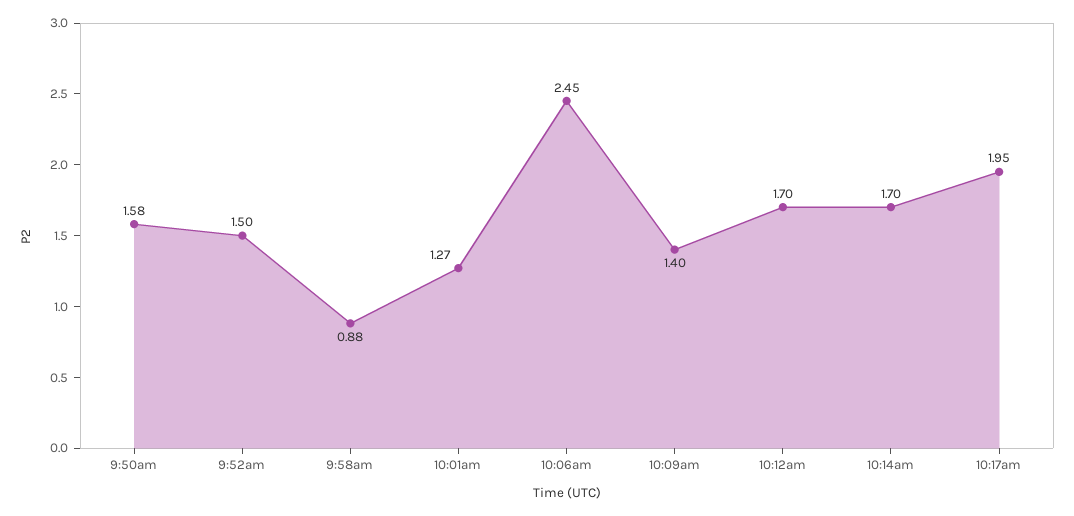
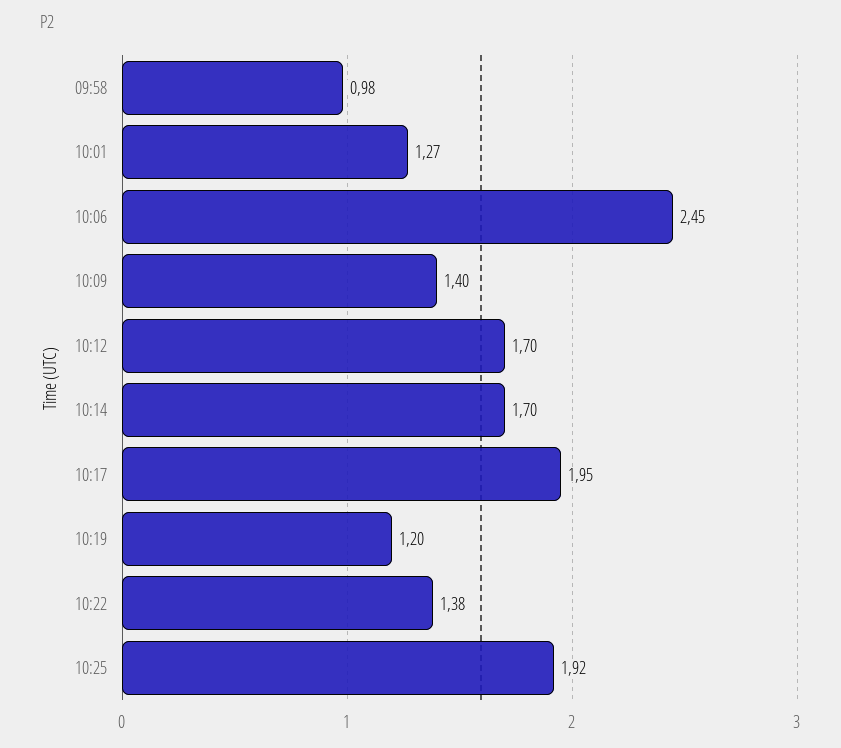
9:50am: 1.58 -> none
9:52am: 1.5 -> none
9:58am: 0.88 -> 0.98
10:19: none -> 1.2
10:22: none -> 1.38
10:25: none -> 1.92

